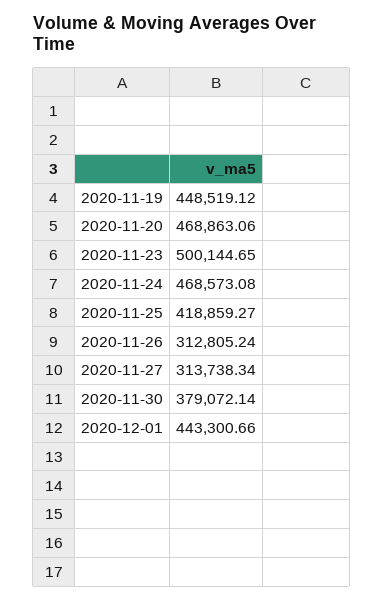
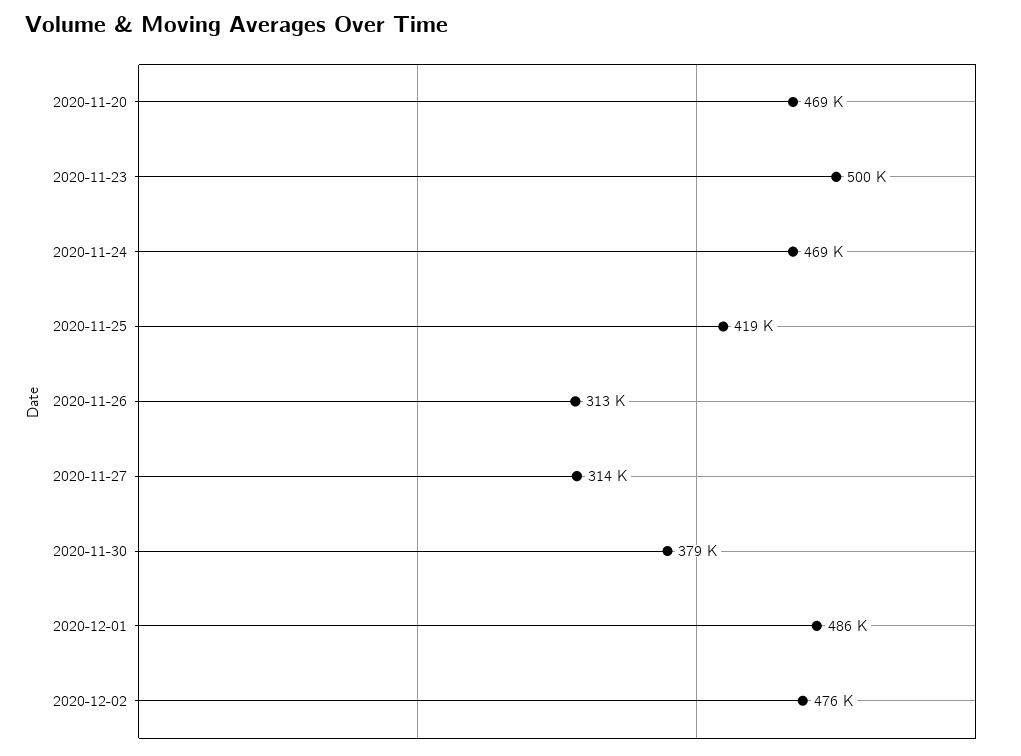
2020-11-19: 448519.12 -> none
2020-12-01: 443300.66 -> 486000
2020-12-02: none -> 476000

